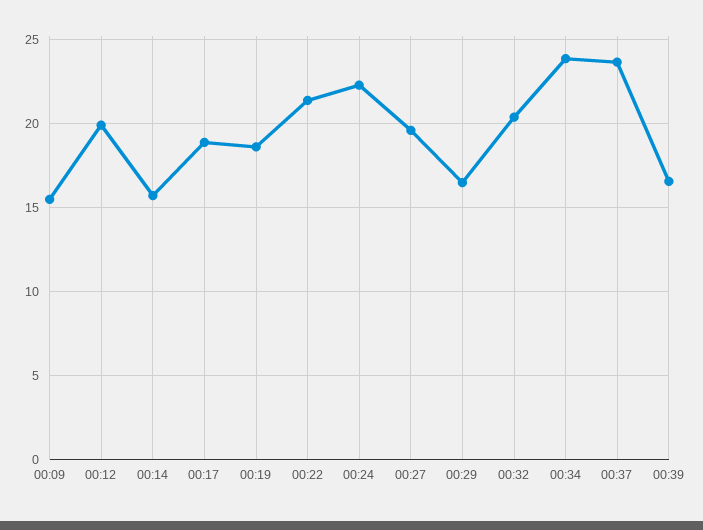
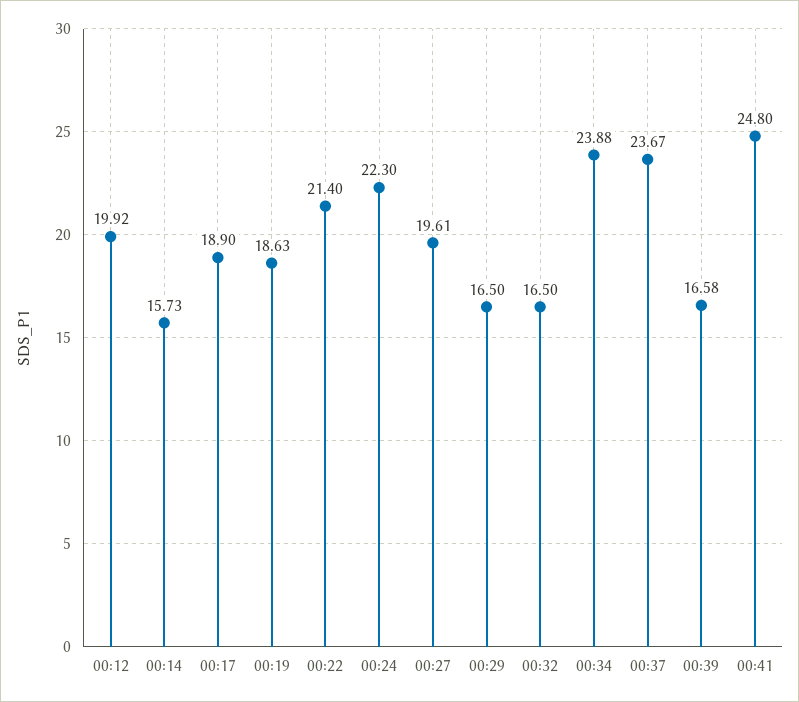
00:09: 15.5 -> none
00:32: 20.5 -> 16.5
00:41: none -> 24.8

